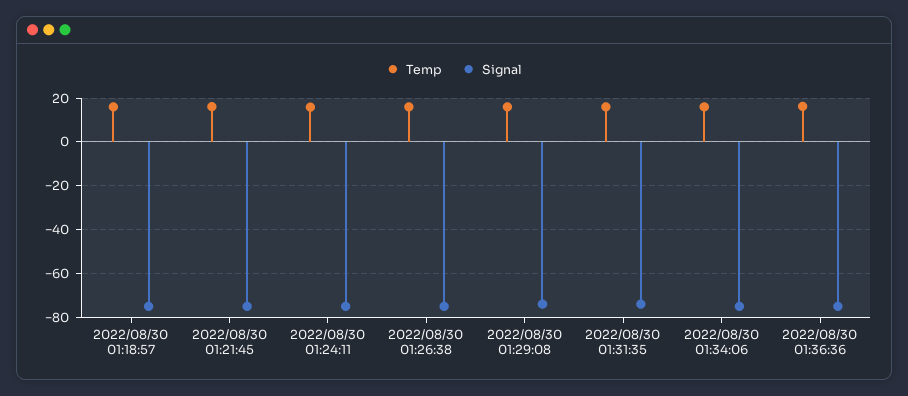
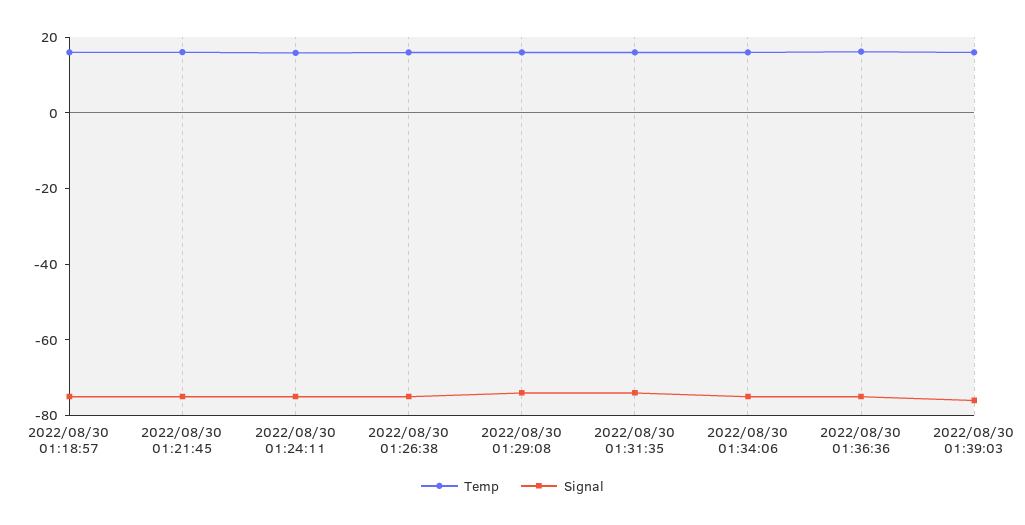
Temp, 2022/08/30 01:39:03: none -> 15
Signal, 2022/08/30 01:39:03: none -> -75

